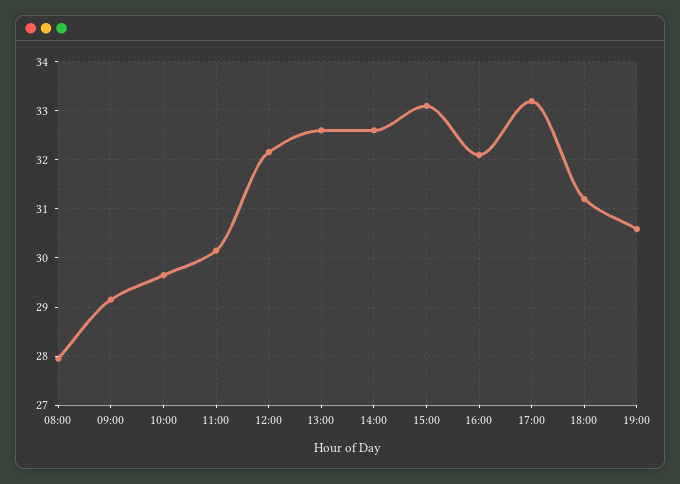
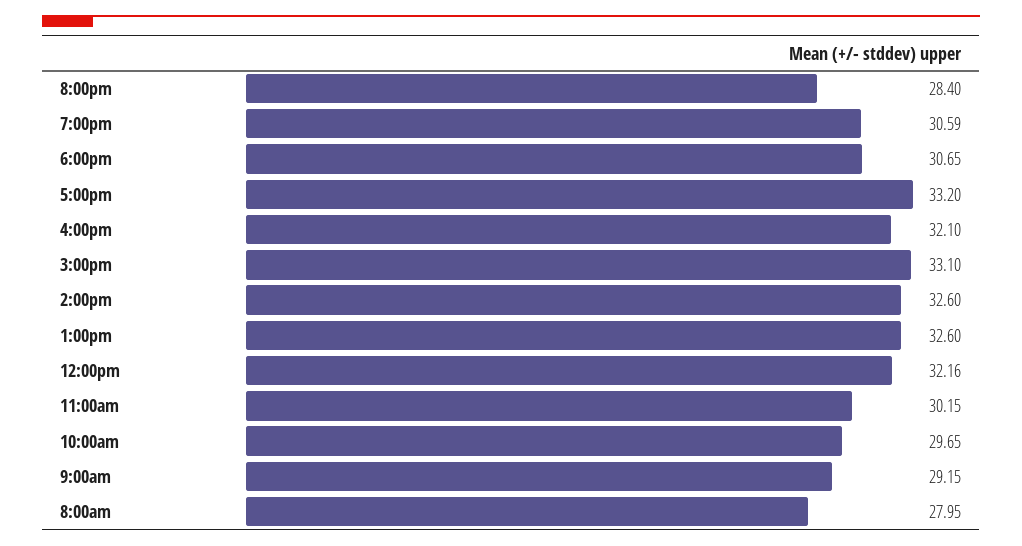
18:00: 31.2 -> 30.65
8:00pm: none -> 28.4

